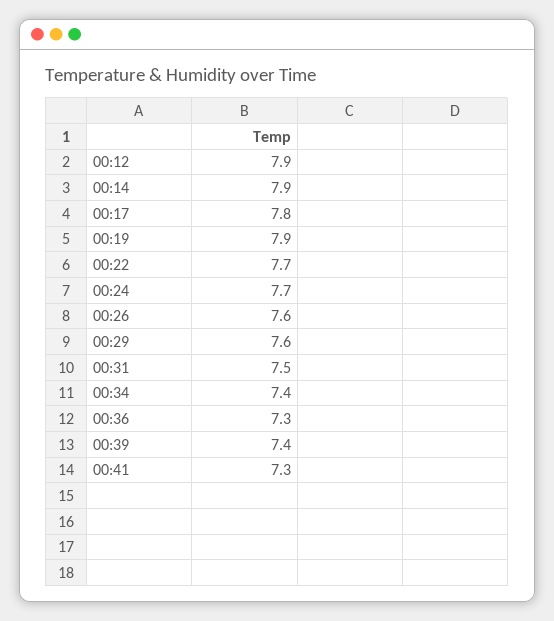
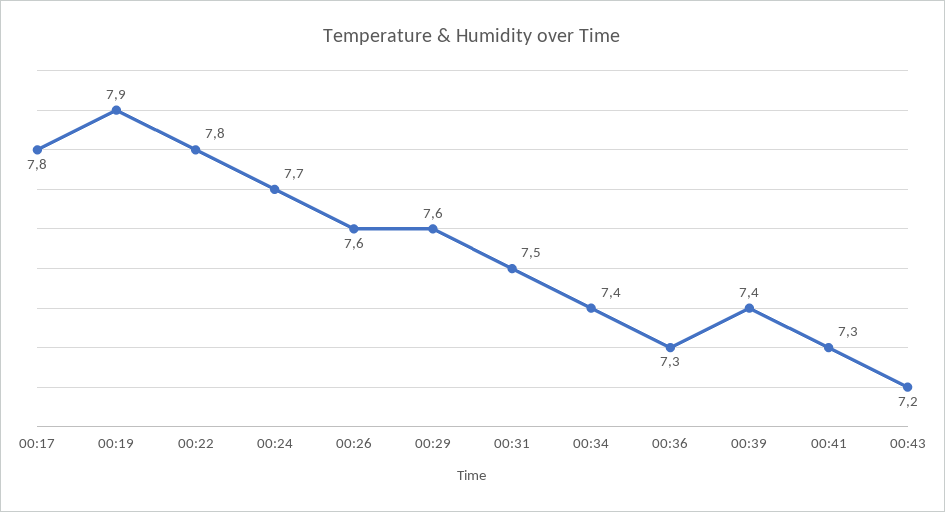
00:12: 7.9 -> none
00:14: 7.9 -> none
00:22: 7.7 -> 7.8
00:43: none -> 7.2

